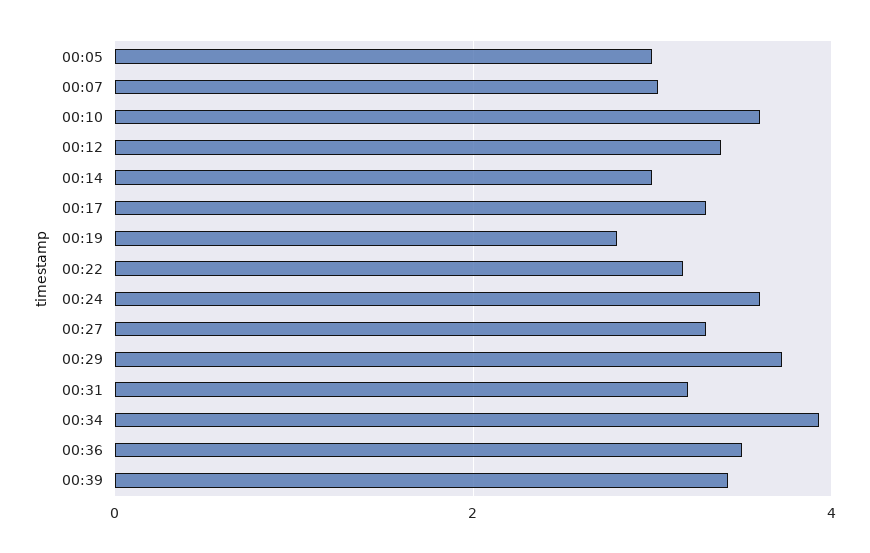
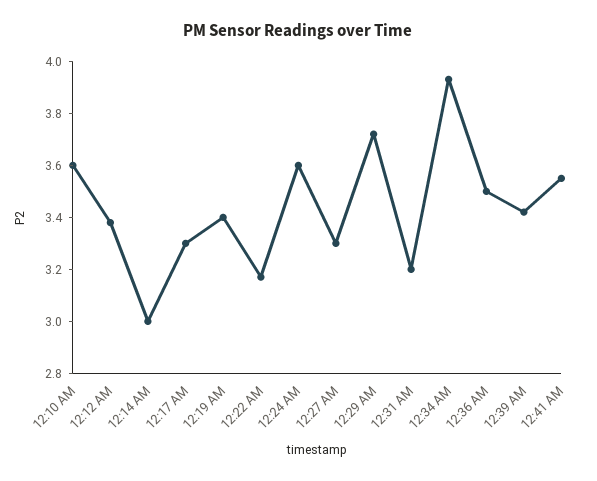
00:05: 3 -> none
00:07: 3 -> none
00:19: 2.8 -> 3.4
12:41 AM: none -> 3.55

